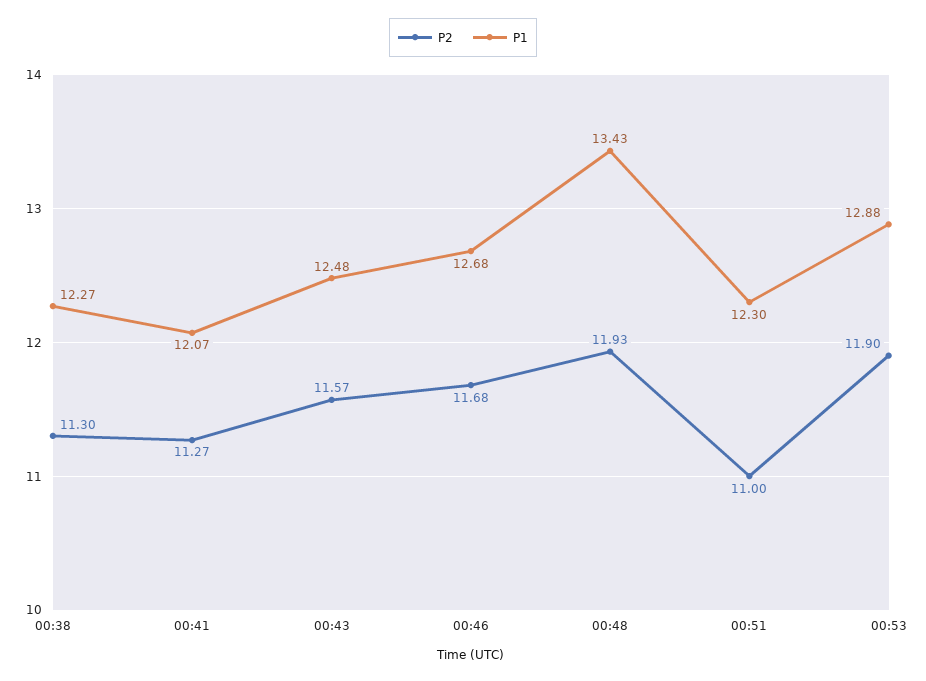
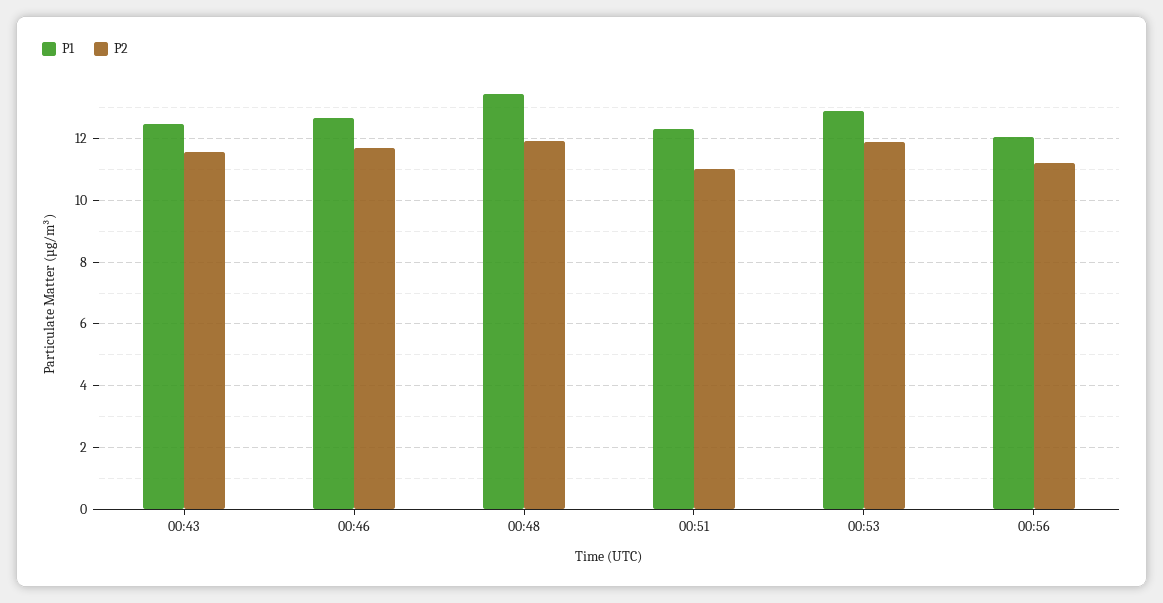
P2, 00:38: 11.3 -> none
P1, 00:38: 12.27 -> none
P2, 00:41: 11.27 -> none
P1, 00:41: 12.07 -> none
P1, 00:56: none -> 12
P2, 00:56: none -> 11.2

